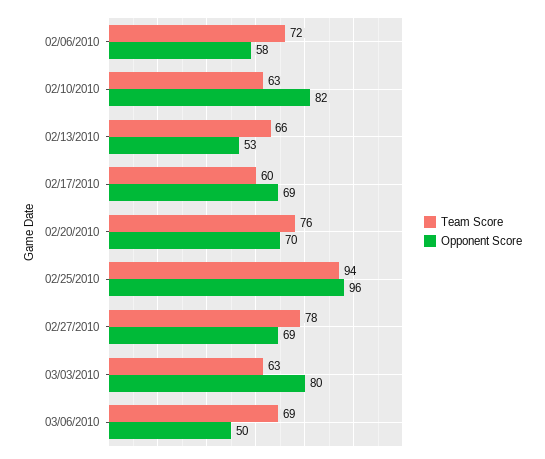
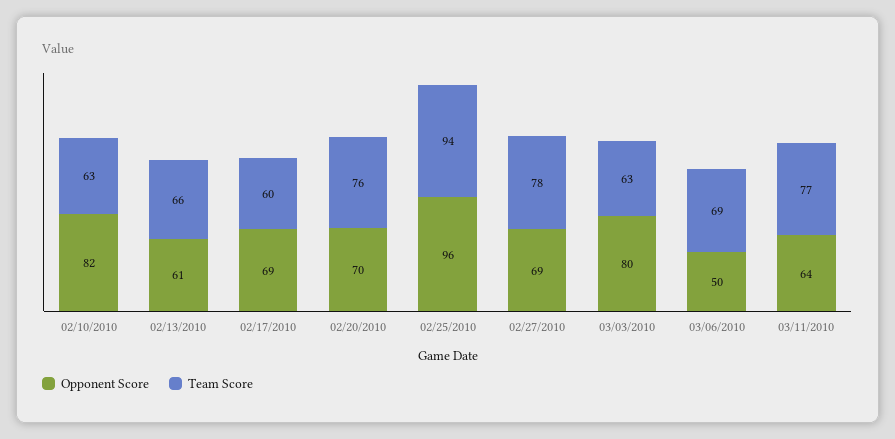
Team Score, 02/06/2010: 72 -> none
Opponent Score, 02/06/2010: 58 -> none
Opponent Score, 02/13/2010: 53 -> 61
Opponent Score, 03/11/2010: none -> 64
Team Score, 03/11/2010: none -> 77

